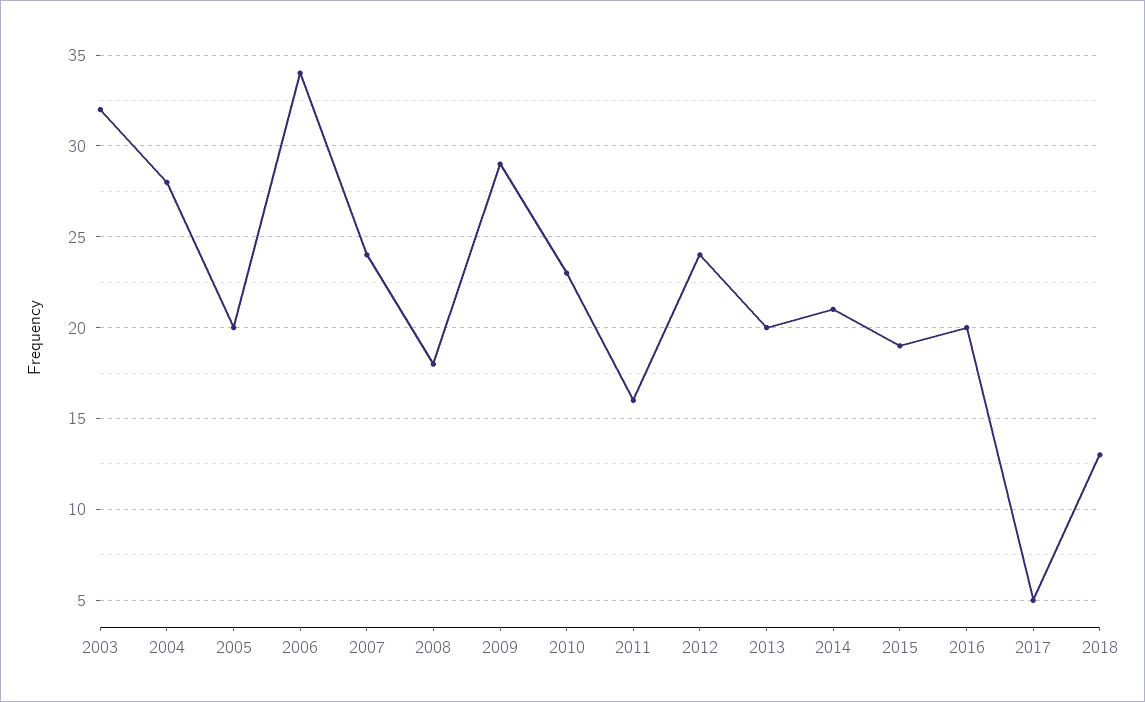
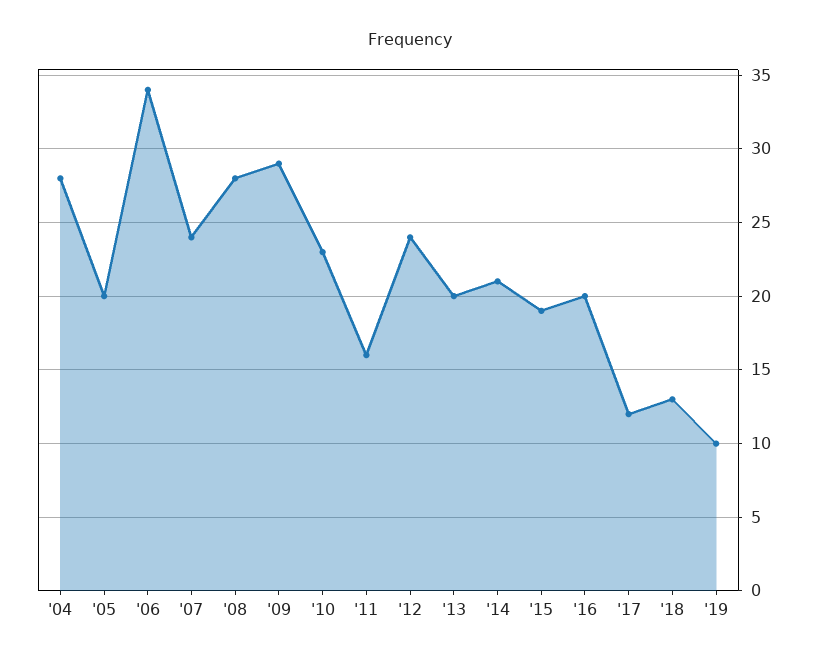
2003: 32 -> none
2008: 18 -> 28
2017: 5 -> 12
'19: none -> 10

